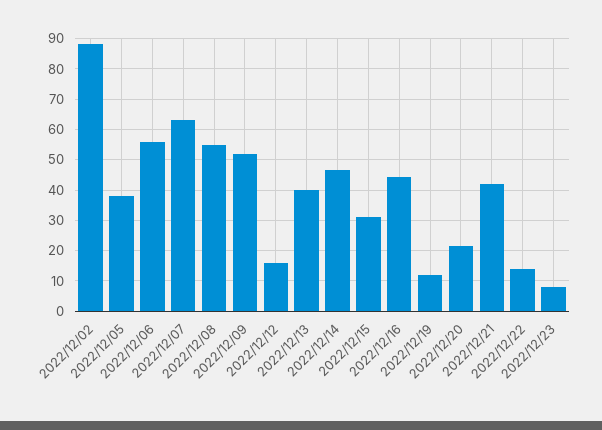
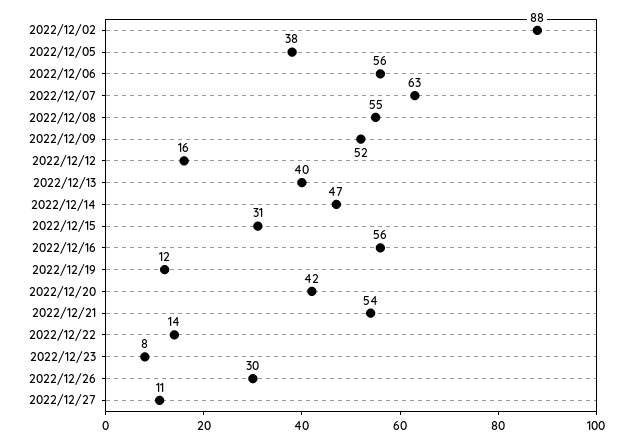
2022/12/16: 44 -> 56
2022/12/20: 22 -> 42
2022/12/21: 42 -> 54
2022/12/26: none -> 30
2022/12/27: none -> 11

